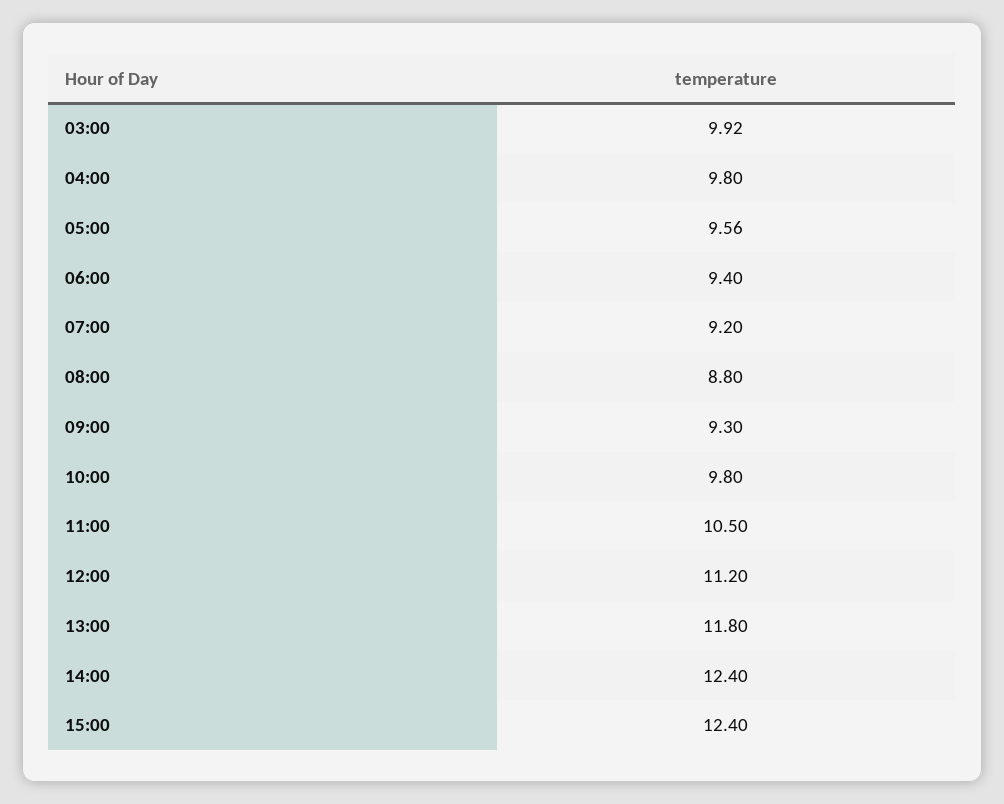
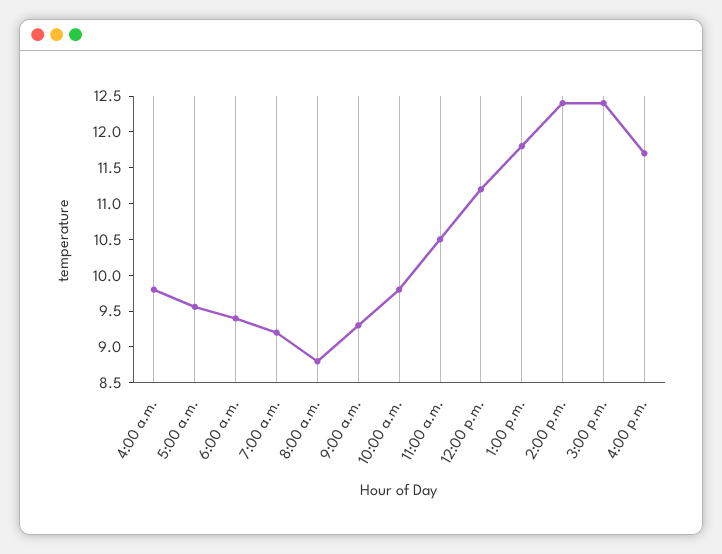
03:00: 9.92 -> none
4:00 p.m.: none -> 11.75

